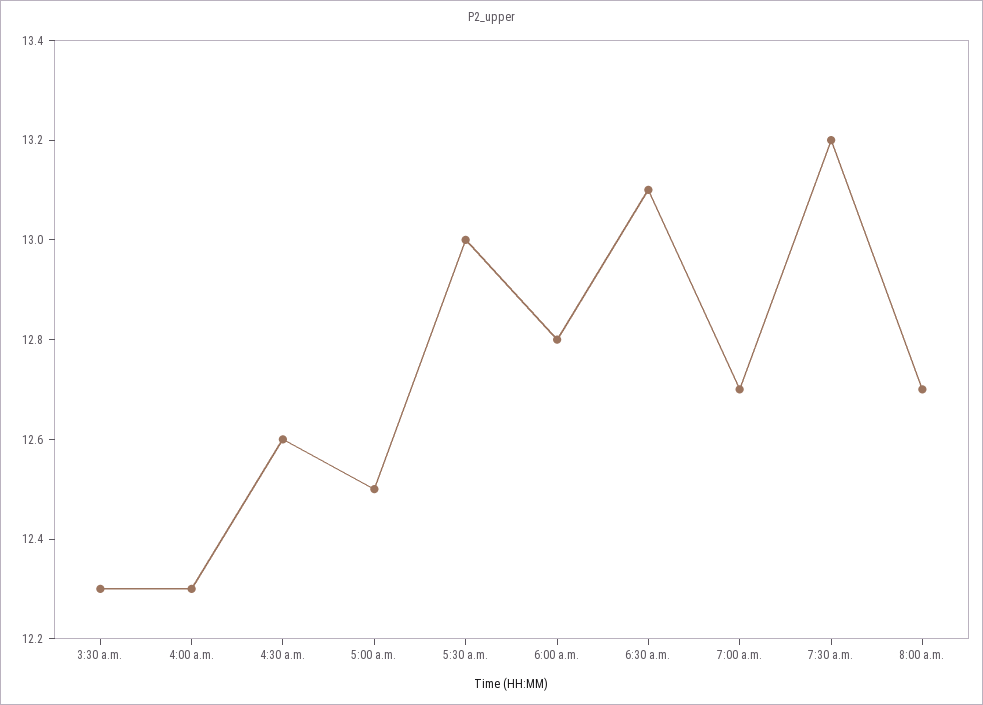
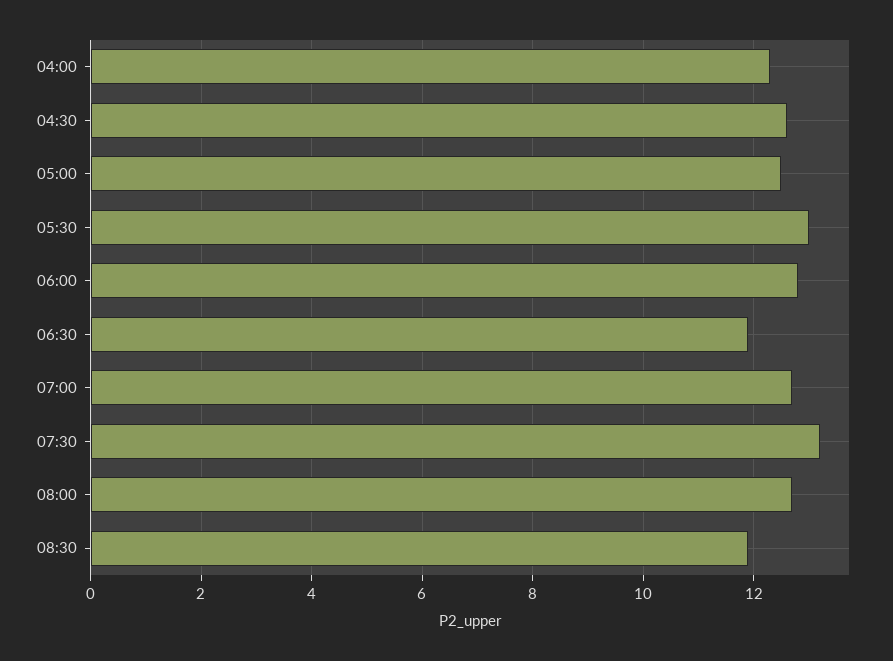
3:30 a.m.: 12.3 -> none
6:30 a.m.: 13.1 -> 12
08:30: none -> 12

